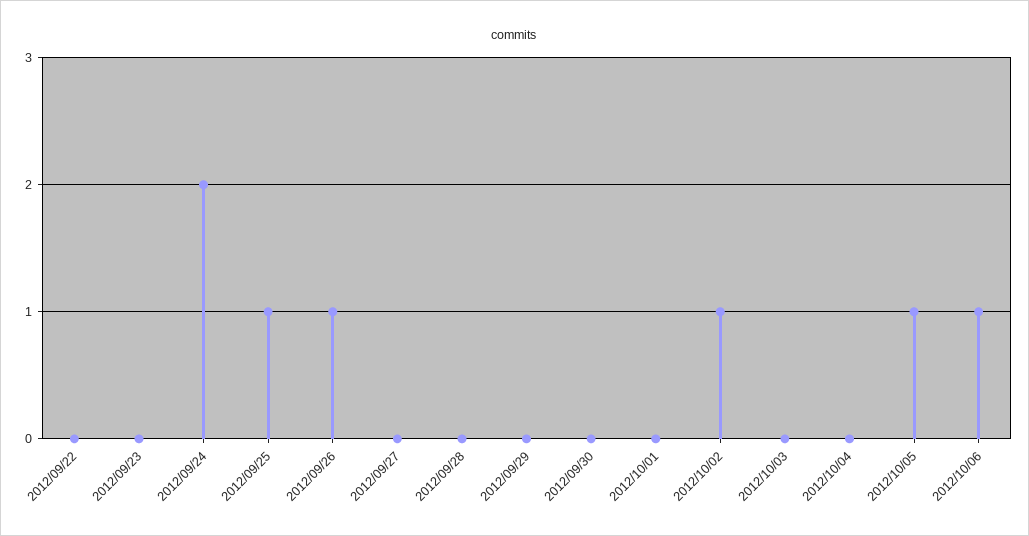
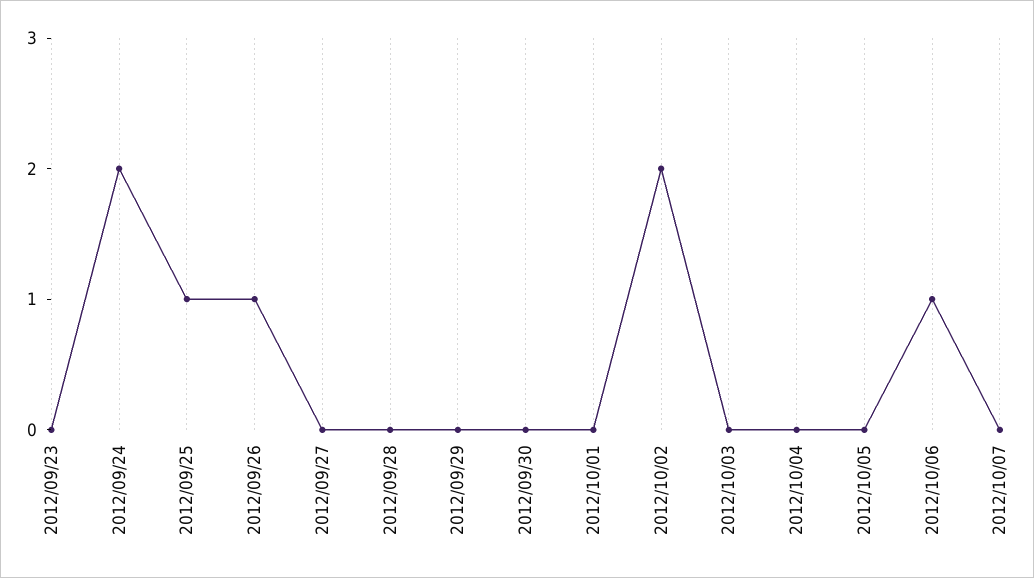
2012/09/22: 0 -> none
2012/10/02: 1 -> 2
2012/10/05: 1 -> 0
2012/10/07: none -> 0

